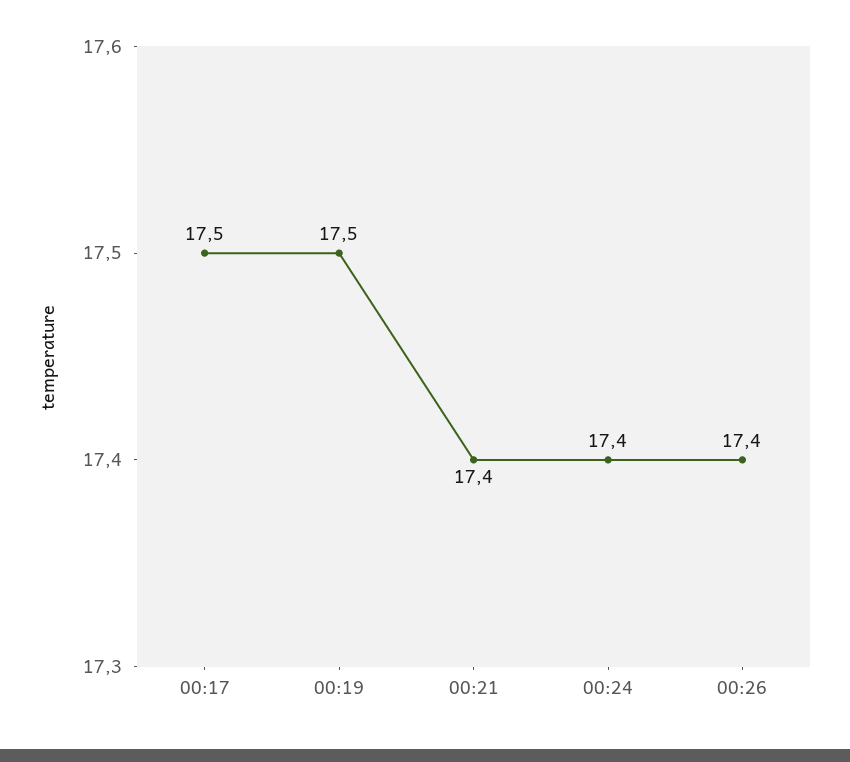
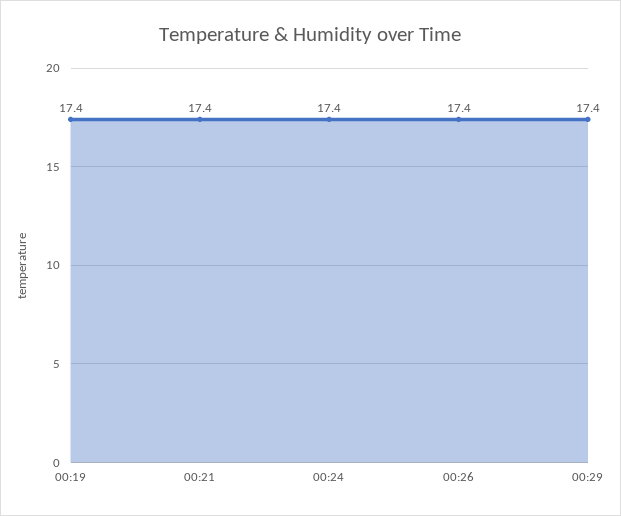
00:17: 17.5 -> none
00:19: 17.5 -> 17.4
00:29: none -> 17.4

